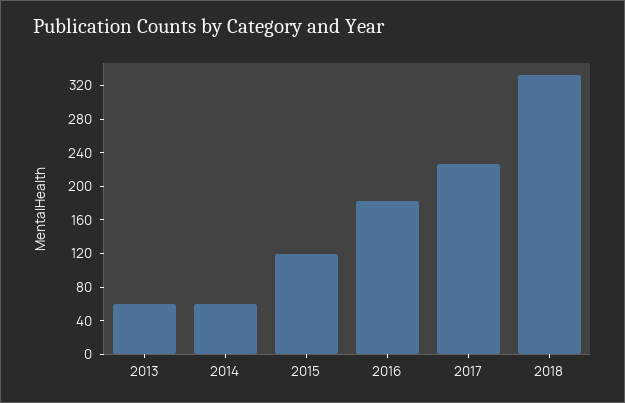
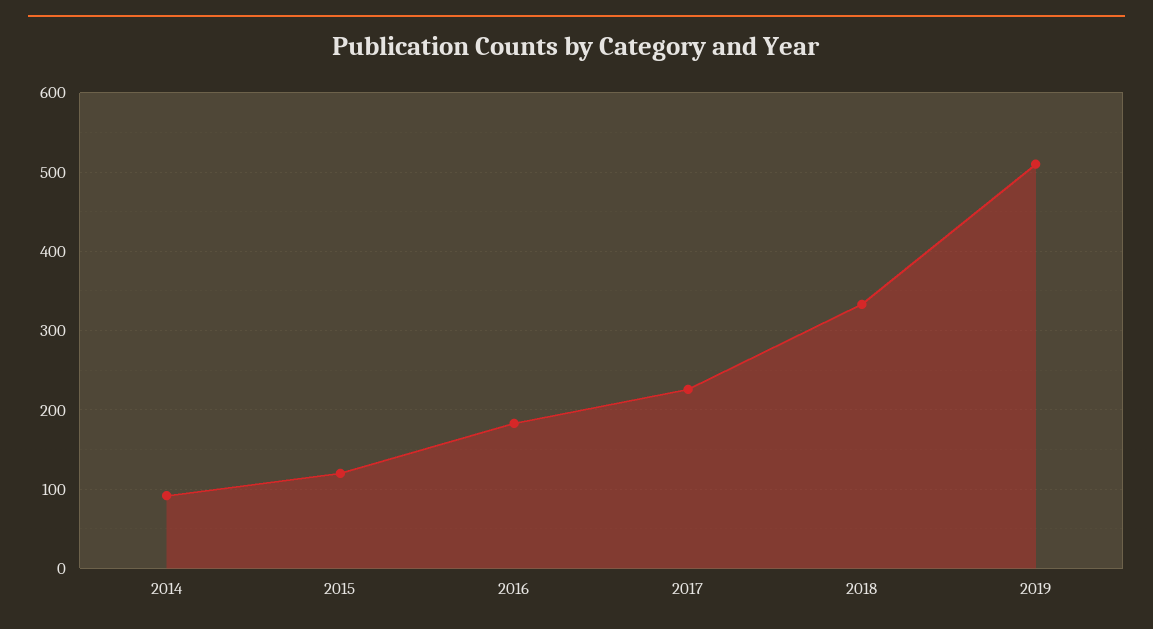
2013: 60 -> none
2014: 60 -> 90
2019: none -> 510

